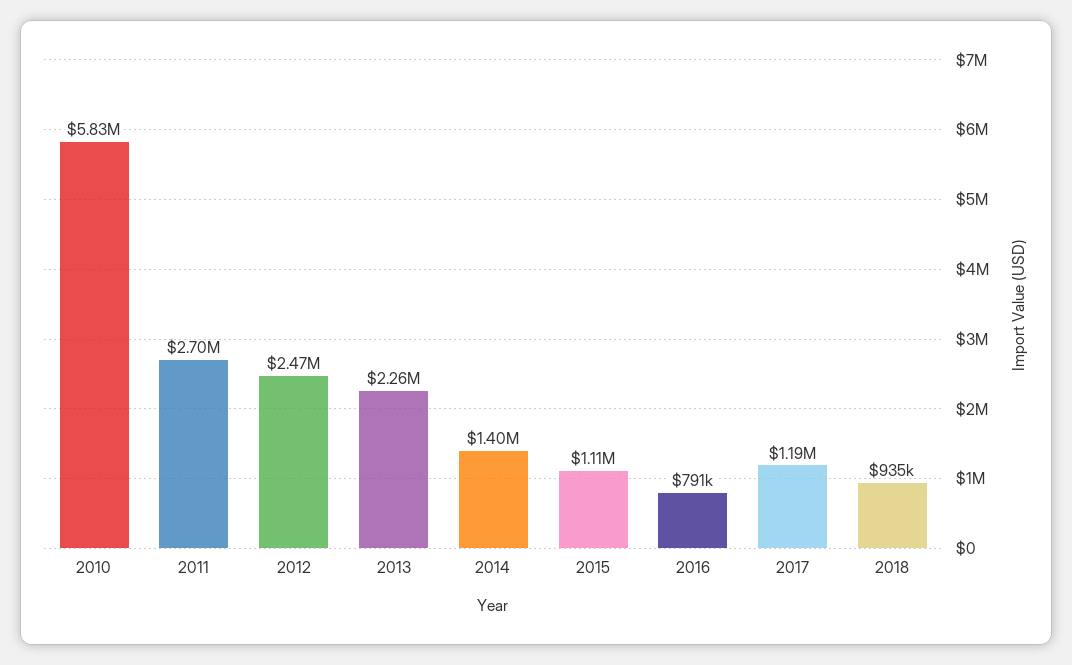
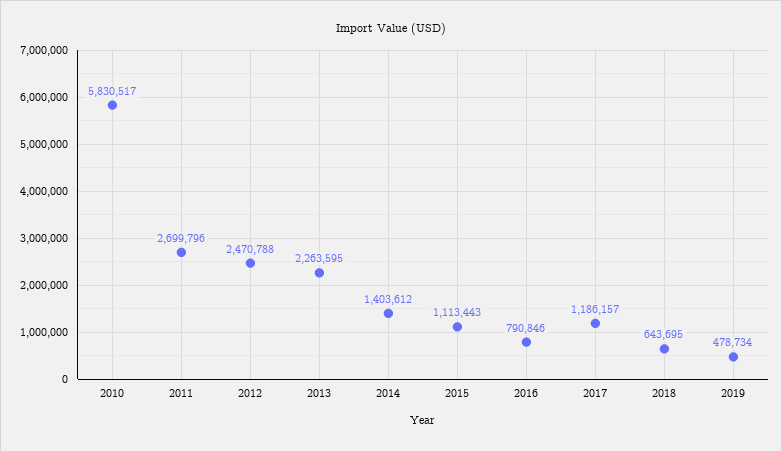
2018: 935000 -> 643695
2019: none -> 478734

